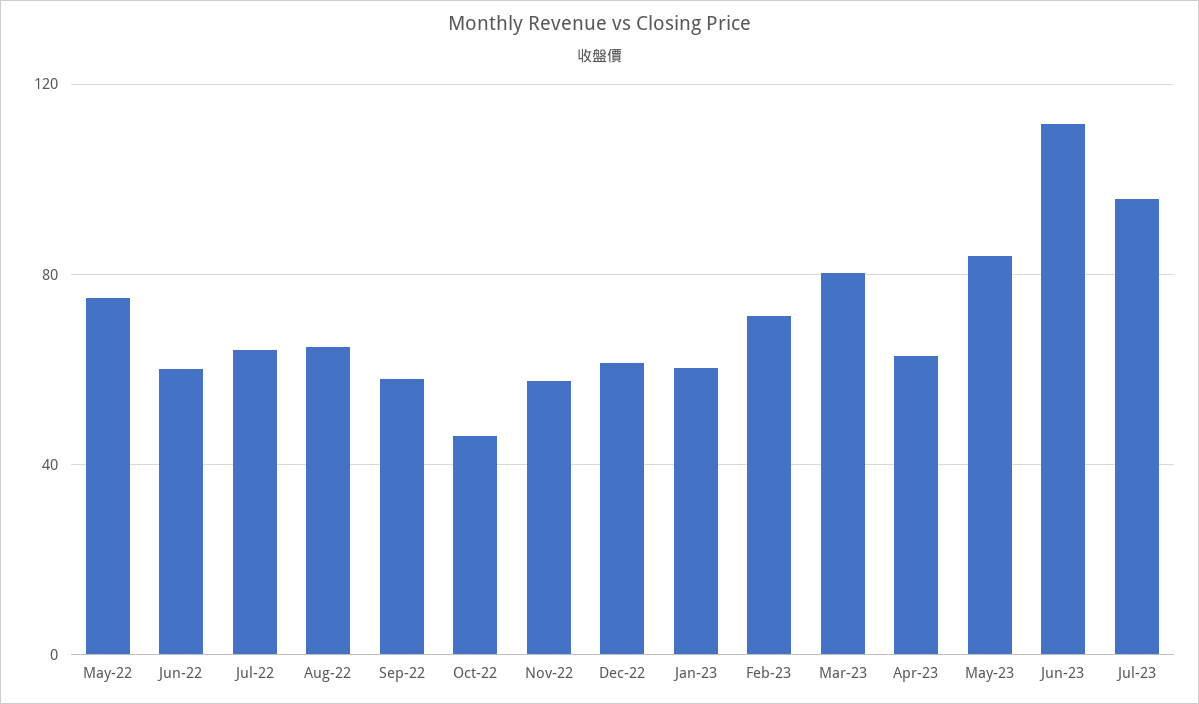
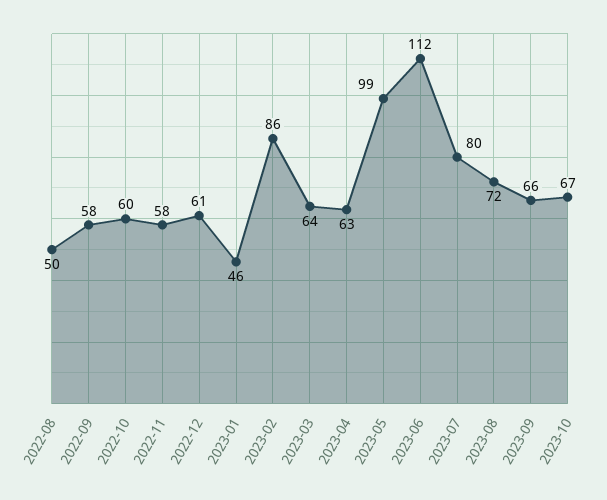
May-22: 75 -> none
Jun-22: 60 -> none
Jul-22: 65 -> none
Aug-22: 65 -> 50
Oct-22: 45 -> 60
Jan-23: 60 -> 46
Feb-23: 70 -> 86
Mar-23: 80 -> 64
May-23: 85 -> 99
Jul-23: 95 -> 80
2023-08: none -> 72
2023-09: none -> 66
2023-10: none -> 67

